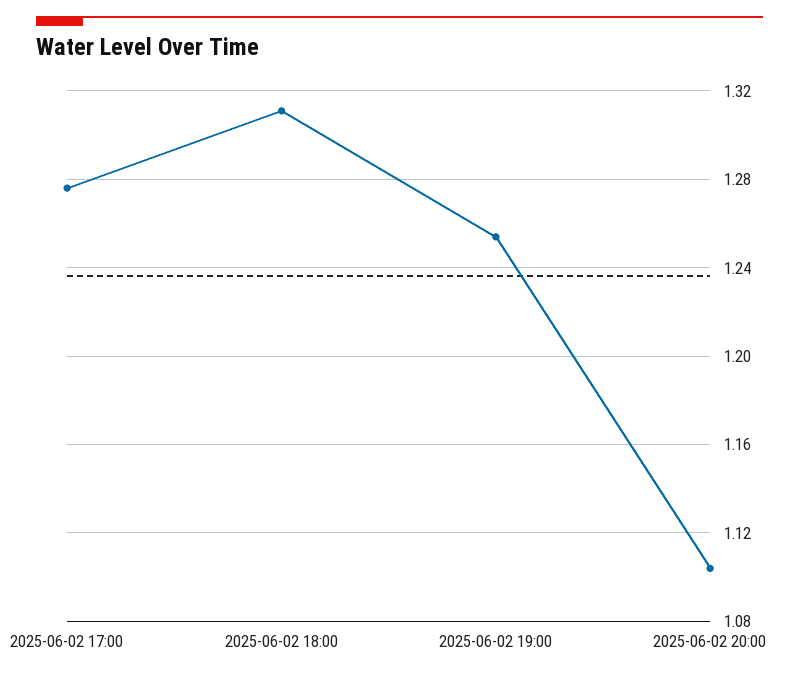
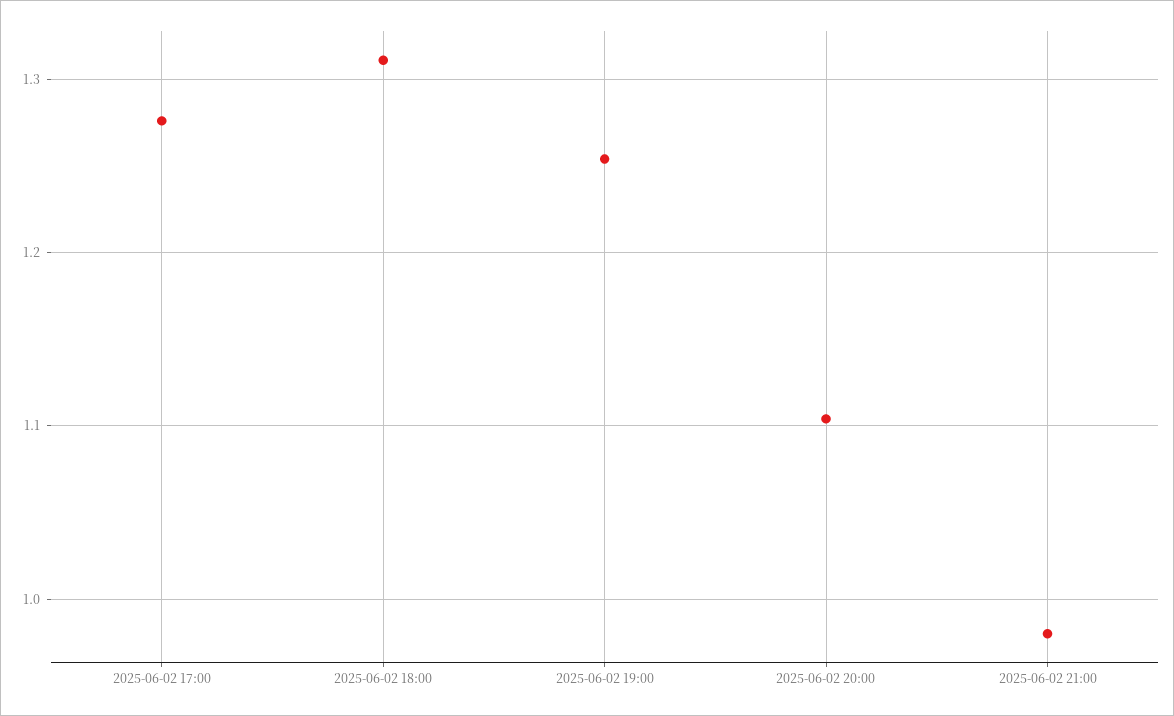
2025-06-02 21:00: none -> 0.98

